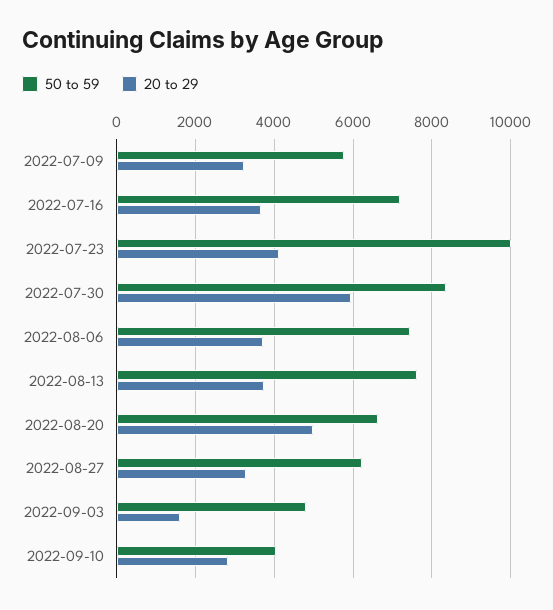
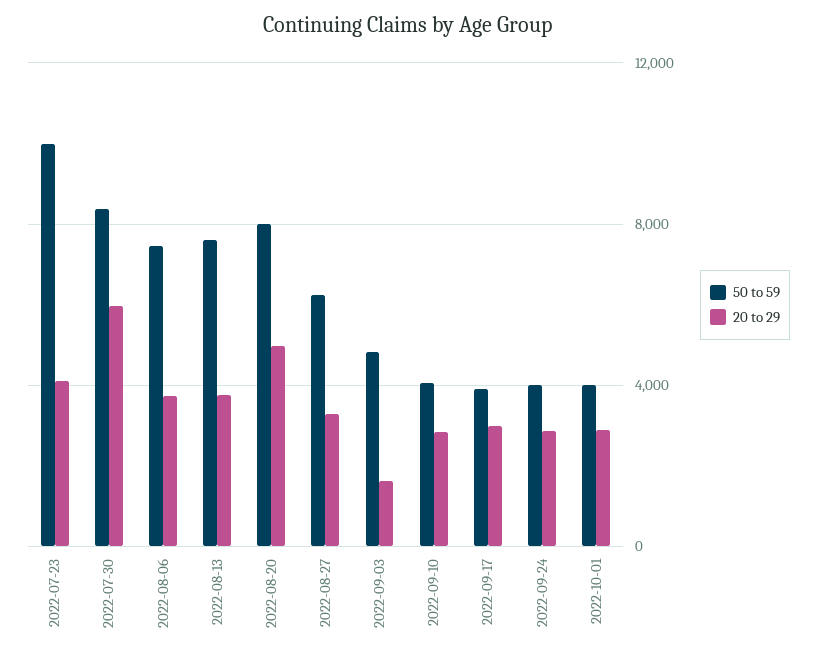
50 to 59, 2022-07-09: 5800 -> none
20 to 29, 2022-07-09: 3200 -> none
50 to 59, 2022-07-16: 7200 -> none
20 to 29, 2022-07-16: 3600 -> none
50 to 59, 2022-08-20: 6600 -> 8000
50 to 59, 2022-09-17: none -> 4000
20 to 29, 2022-09-17: none -> 3000
50 to 59, 2022-09-24: none -> 4000
20 to 29, 2022-09-24: none -> 3000
50 to 59, 2022-10-01: none -> 4000
20 to 29, 2022-10-01: none -> 3000

